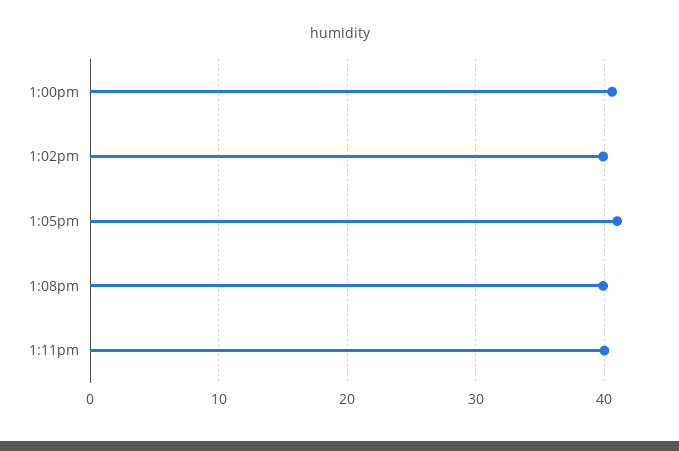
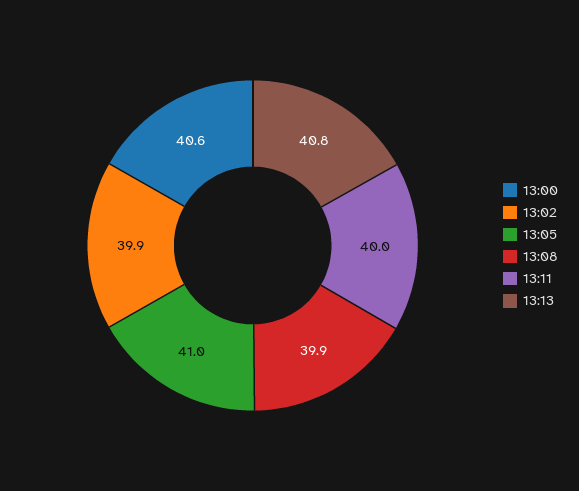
13:13: none -> 40.8

